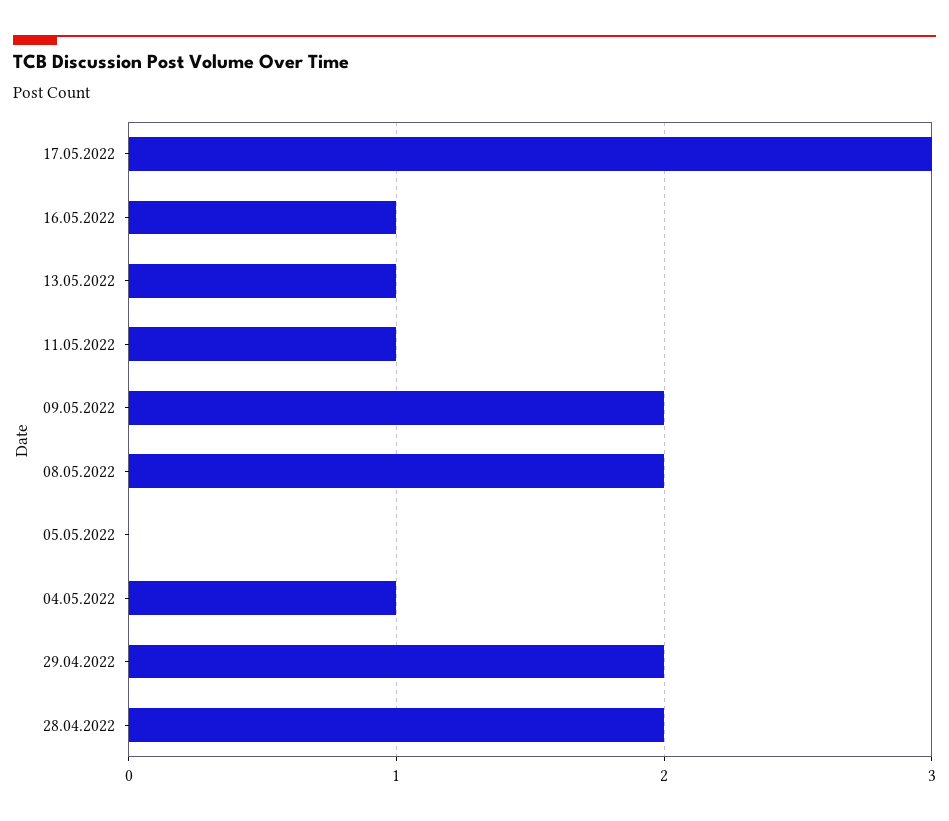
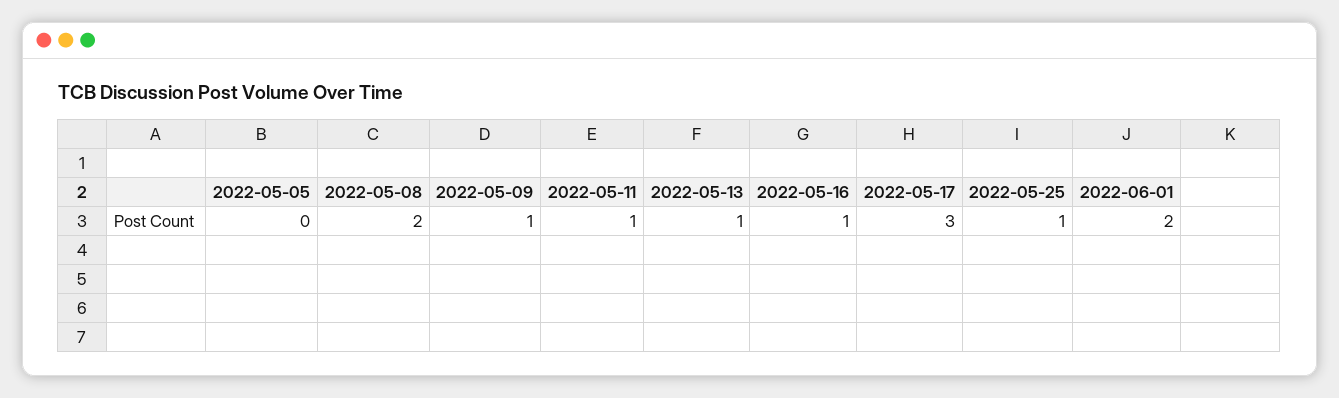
09.05.2022: 2 -> 1
04.05.2022: 1 -> none
29.04.2022: 2 -> none
28.04.2022: 2 -> none
2022-05-25: none -> 1
2022-06-01: none -> 2

